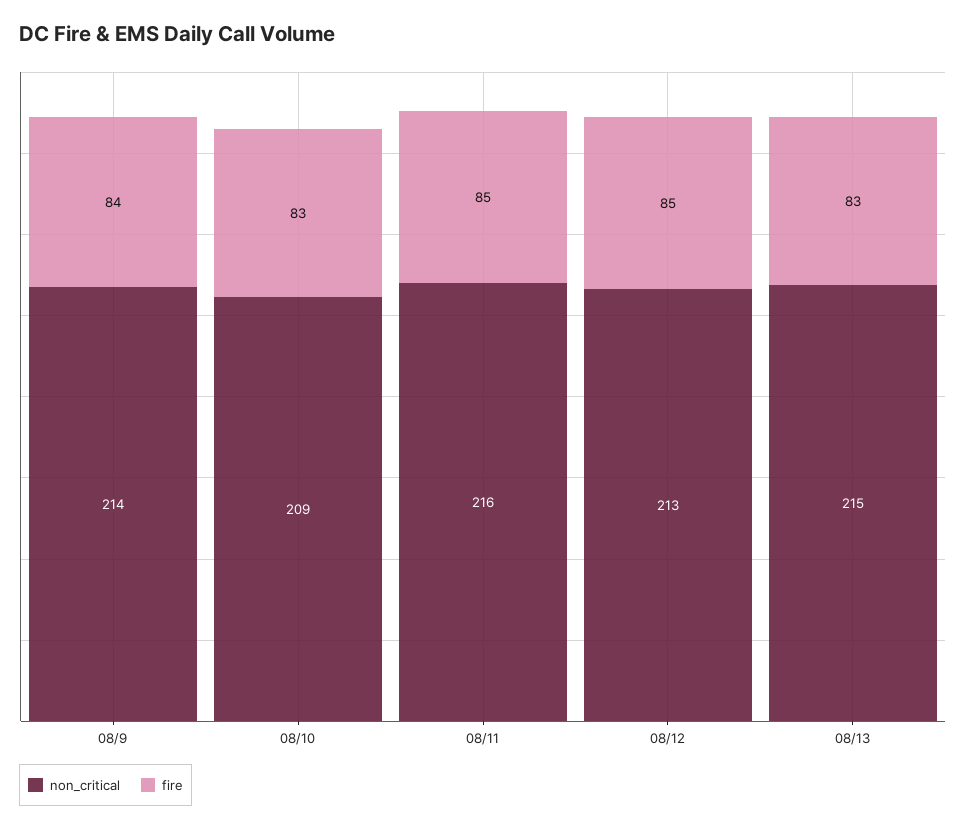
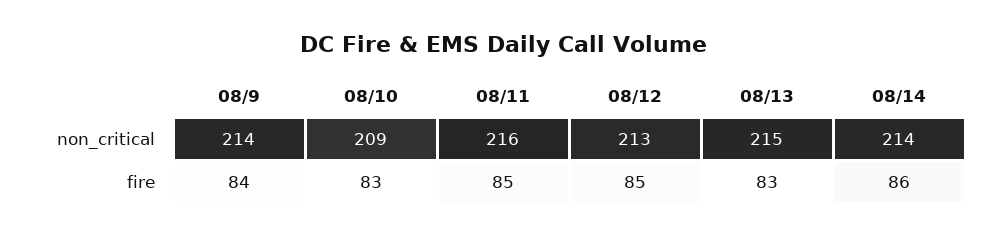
non_critical, 08/14: none -> 214
fire, 08/14: none -> 86

